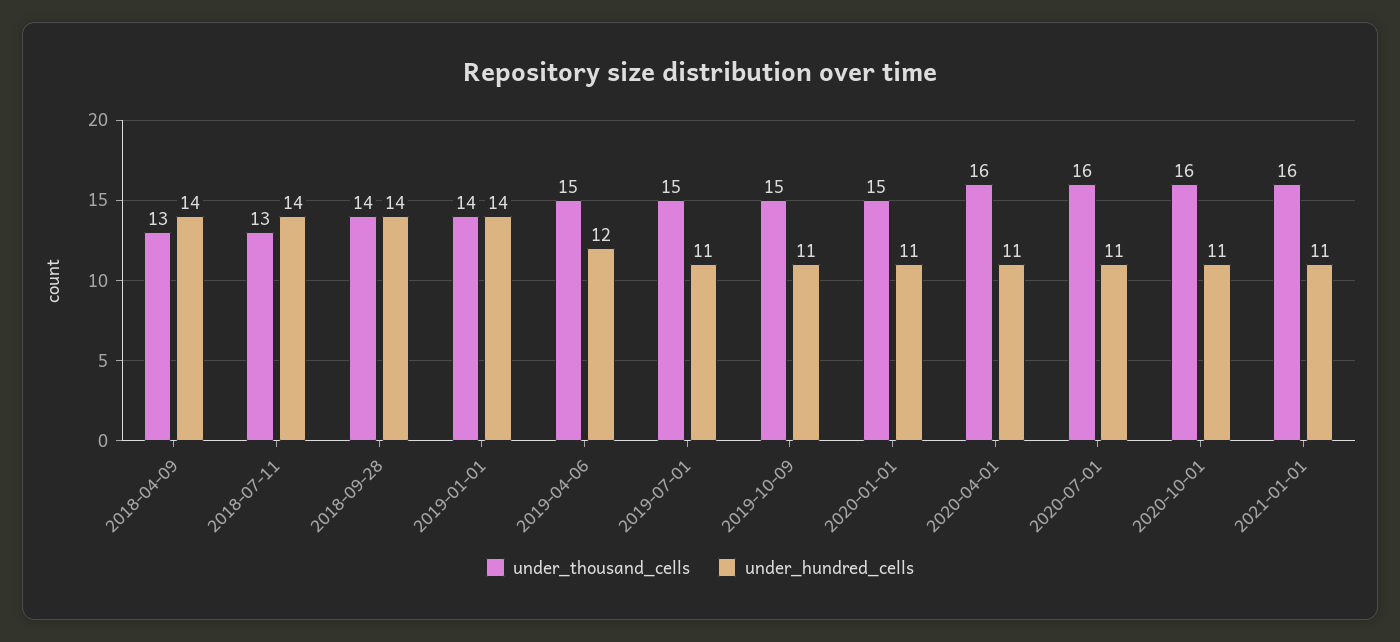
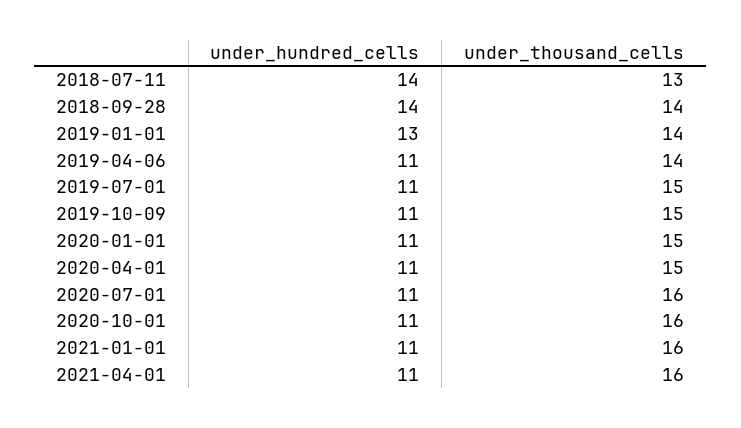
under_thousand_cells, 2018-04-09: 13 -> none
under_hundred_cells, 2018-04-09: 14 -> none
under_hundred_cells, 2019-01-01: 14 -> 13
under_thousand_cells, 2019-04-06: 15 -> 14
under_hundred_cells, 2019-04-06: 12 -> 11
under_thousand_cells, 2020-04-01: 16 -> 15
under_hundred_cells, 2021-04-01: none -> 11
under_thousand_cells, 2021-04-01: none -> 16

